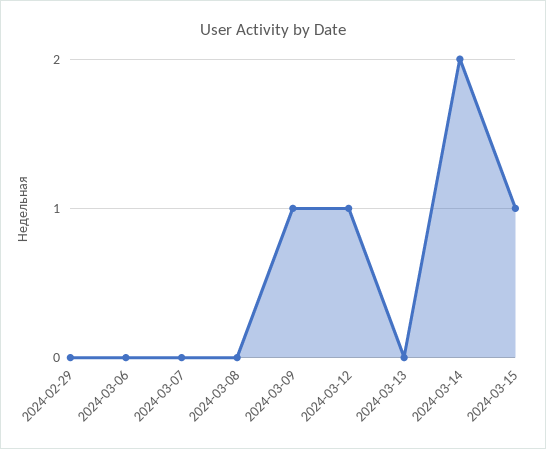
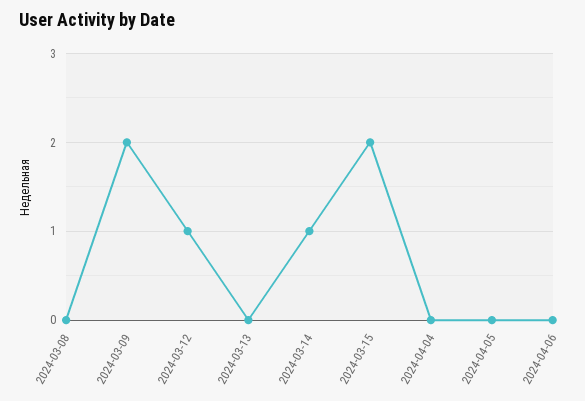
2024-02-29: 0 -> none
2024-03-06: 0 -> none
2024-03-07: 0 -> none
2024-03-09: 1 -> 2
2024-03-14: 2 -> 1
2024-03-15: 1 -> 2
2024-04-04: none -> 0
2024-04-05: none -> 0
2024-04-06: none -> 0

